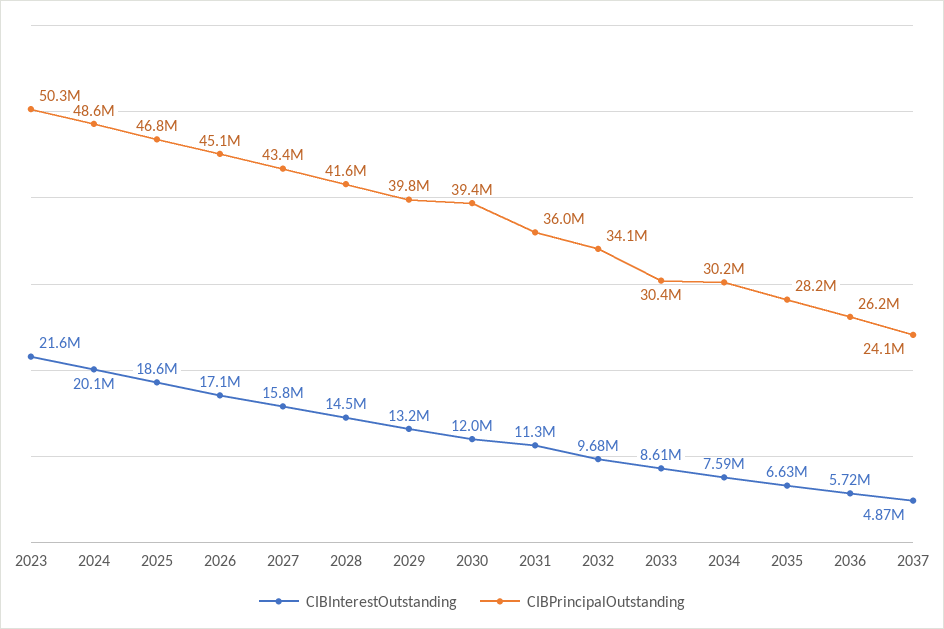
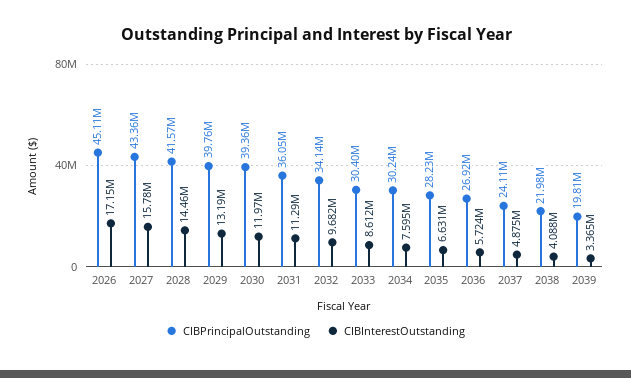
CIBInterestOutstanding, 2023: 21600000 -> none
CIBPrincipalOutstanding, 2023: 50300000 -> none
CIBInterestOutstanding, 2024: 20100000 -> none
CIBPrincipalOutstanding, 2024: 48600000 -> none
CIBInterestOutstanding, 2025: 18600000 -> none
CIBPrincipalOutstanding, 2025: 46800000 -> none
CIBPrincipalOutstanding, 2036: 26200000 -> 26920000
CIBPrincipalOutstanding, 2038: none -> 21980000
CIBInterestOutstanding, 2038: none -> 4088000
CIBPrincipalOutstanding, 2039: none -> 19810000
CIBInterestOutstanding, 2039: none -> 3365000

